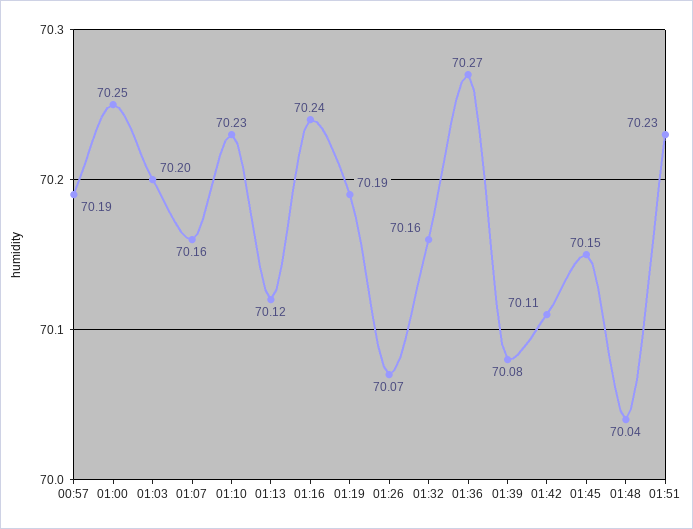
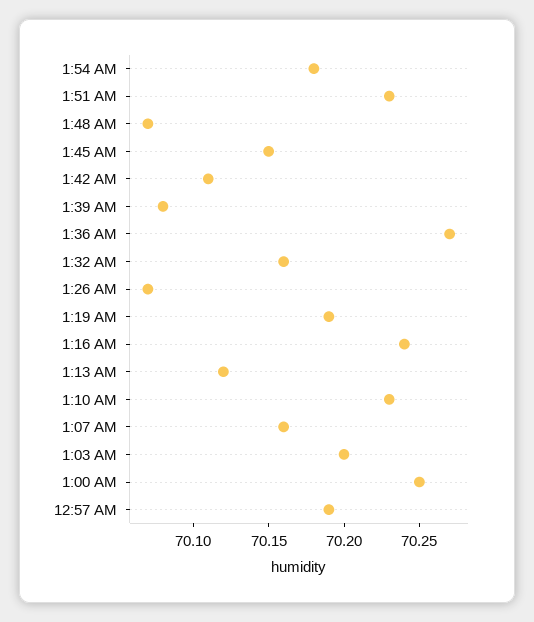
01:48: 70.04 -> 70.07
1:54 AM: none -> 70.18

